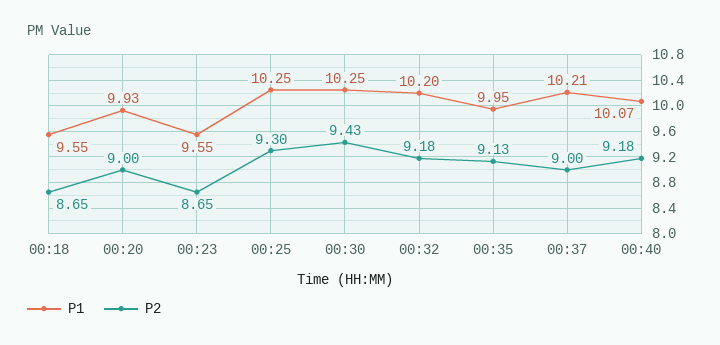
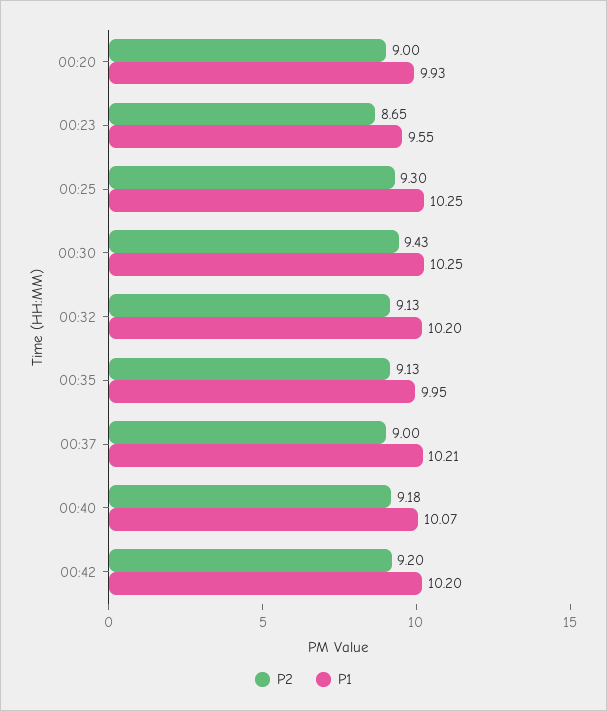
P1, 00:18: 9.55 -> none
P2, 00:18: 8.65 -> none
P2, 00:32: 9.18 -> 9.13
P2, 00:42: none -> 9.2
P1, 00:42: none -> 10.2

